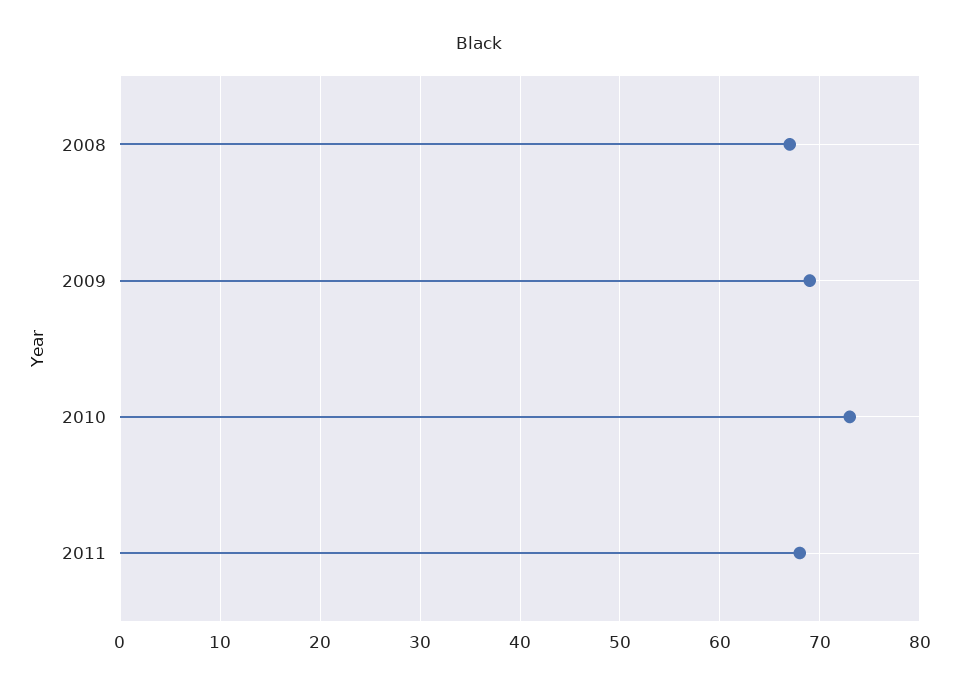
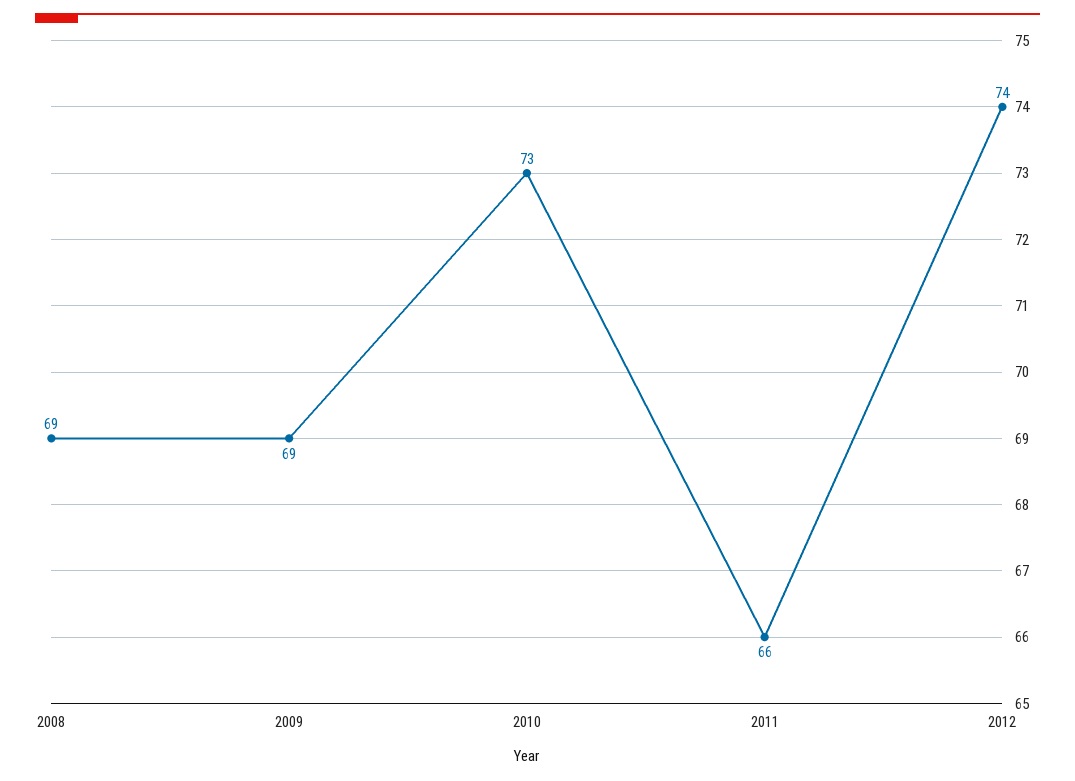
2008: 67 -> 69
2011: 68 -> 66
2012: none -> 74

